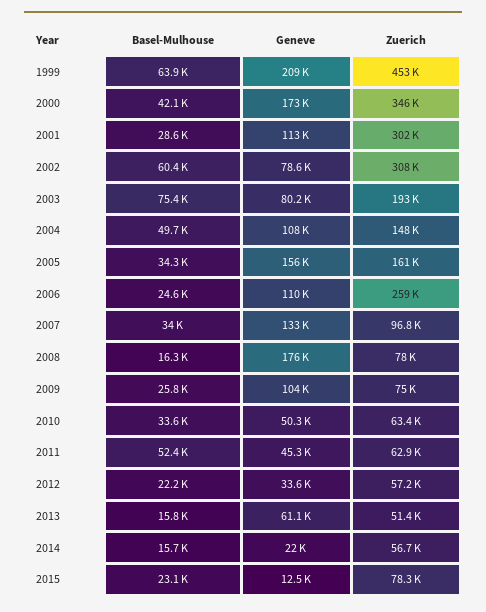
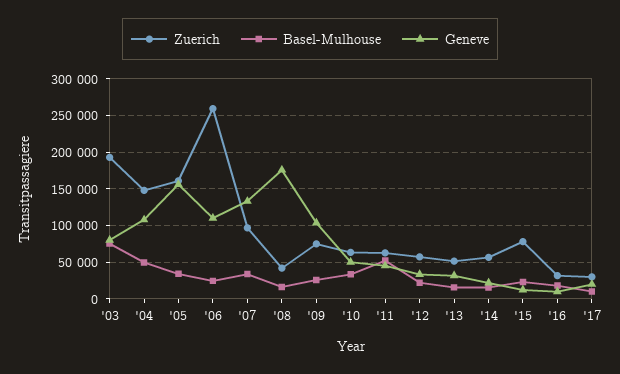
Basel-Mulhouse, 1999: 63900 -> none
Geneve, 1999: 209000 -> none
Zuerich, 1999: 453000 -> none
Basel-Mulhouse, 2000: 42100 -> none
Geneve, 2000: 173000 -> none
Zuerich, 2000: 346000 -> none
Basel-Mulhouse, 2001: 28600 -> none
Geneve, 2001: 113000 -> none
Zuerich, 2001: 302000 -> none
Basel-Mulhouse, 2002: 60400 -> none
Geneve, 2002: 78600 -> none
Zuerich, 2002: 308000 -> none
Zuerich, 2008: 78000 -> 40000
Geneve, 2013: 61100 -> 30000
Zuerich, '16: none -> 30000
Basel-Mulhouse, '16: none -> 20000
Geneve, '16: none -> 10000
Zuerich, '17: none -> 30000
Basel-Mulhouse, '17: none -> 10000
Geneve, '17: none -> 20000

